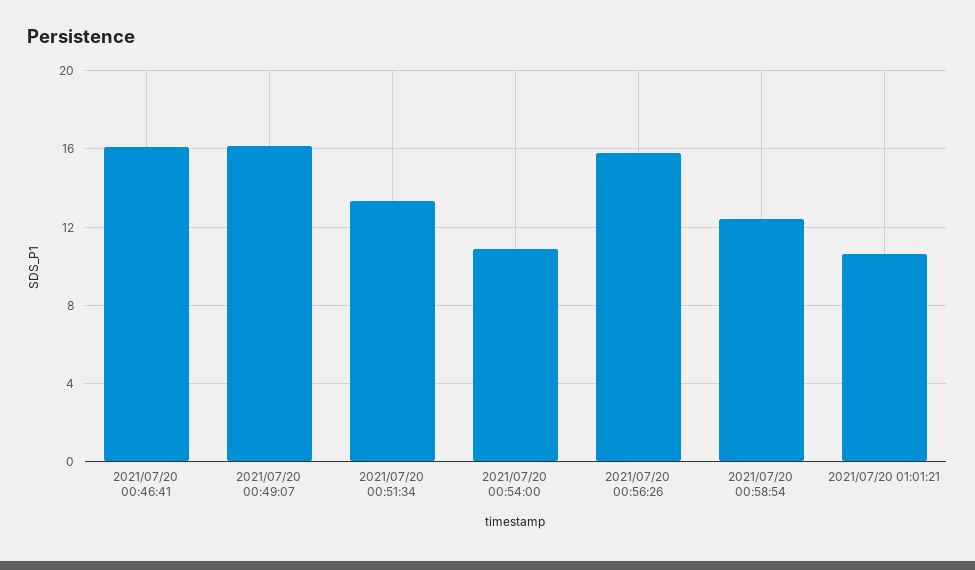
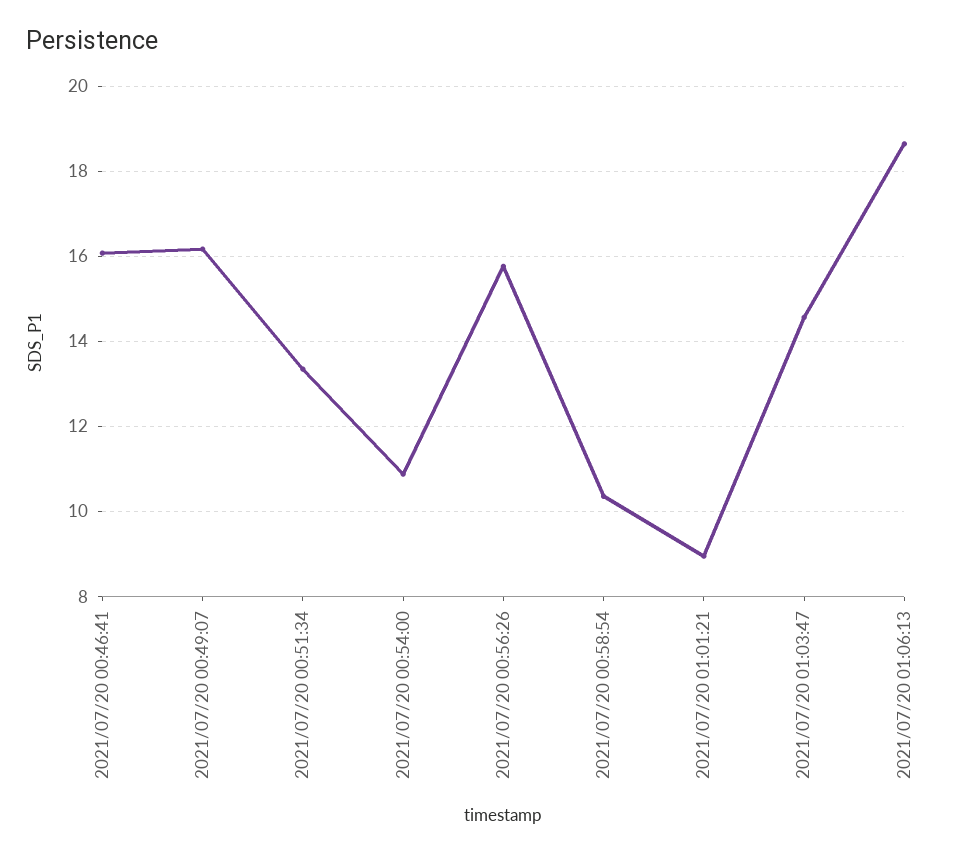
2021/07/20 00:58:54: 12.5 -> 10.4
2021/07/20 01:01:21: 10.5 -> 9
2021/07/20 01:03:47: none -> 14.6
2021/07/20 01:06:13: none -> 18.6

